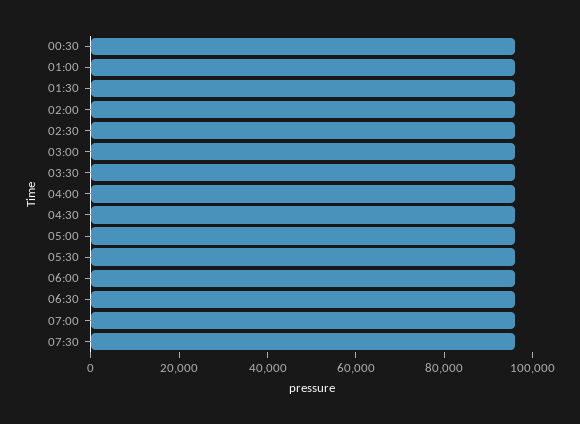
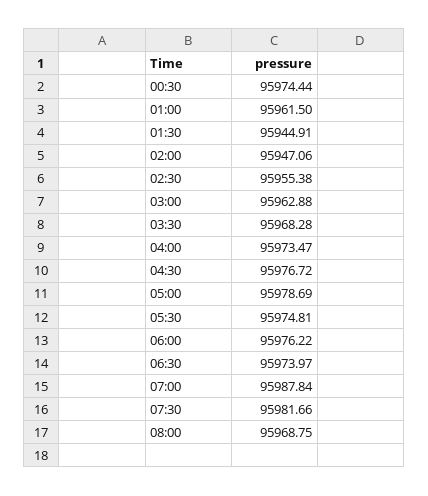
08:00: none -> 95968.75

